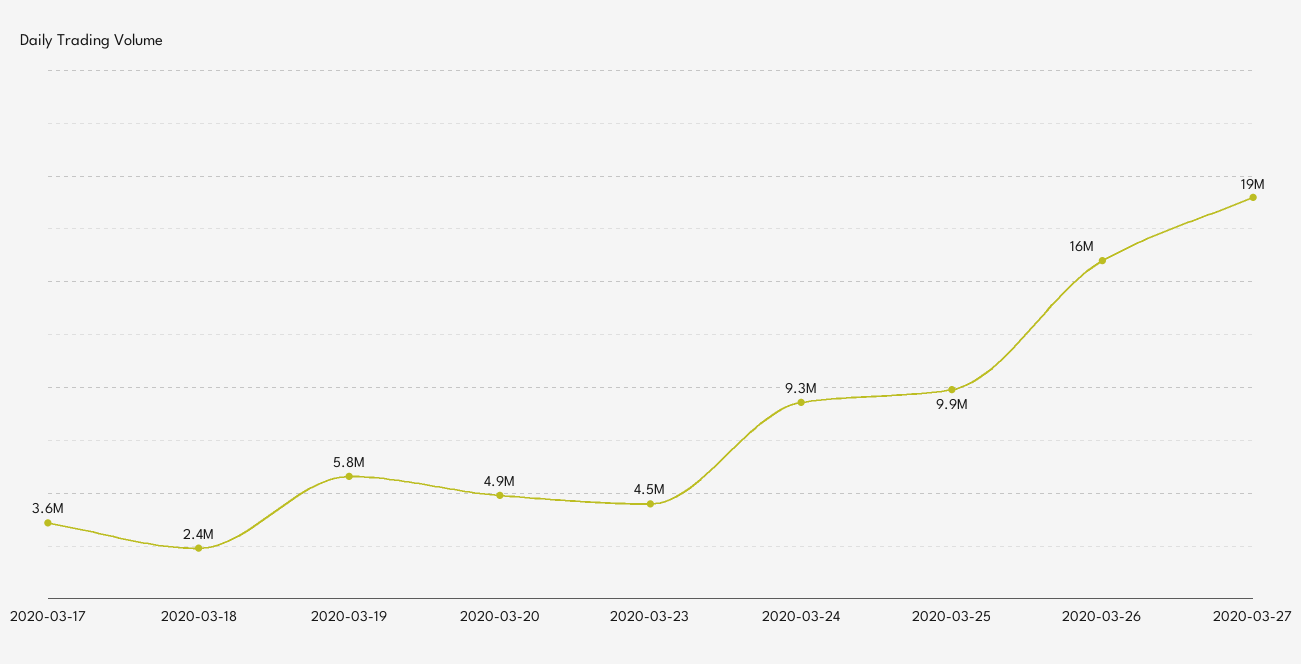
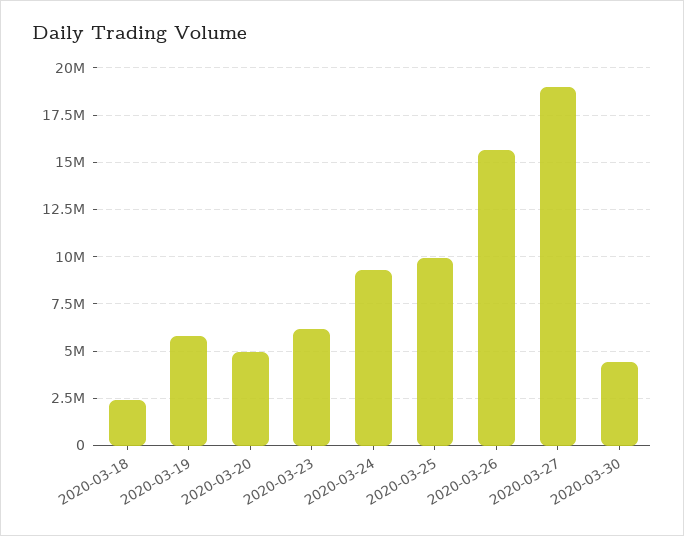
2020-03-17: 3600000 -> none
2020-03-23: 4500000 -> 6000000
2020-03-30: none -> 4500000

